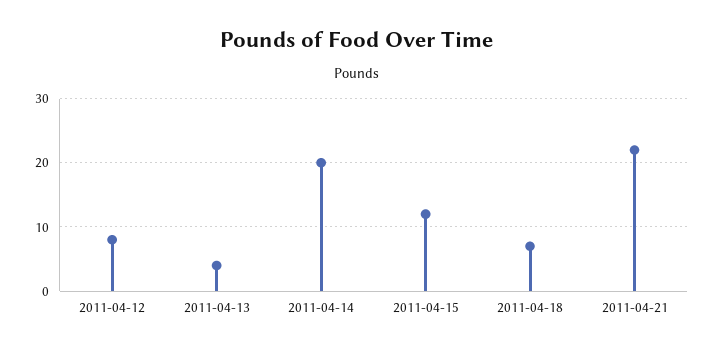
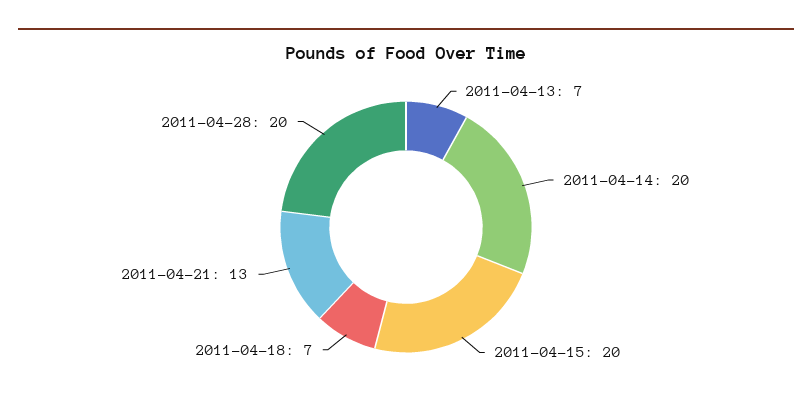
2011-04-12: 8 -> none
2011-04-13: 4 -> 7
2011-04-15: 12 -> 20
2011-04-21: 22 -> 13
2011-04-28: none -> 20

